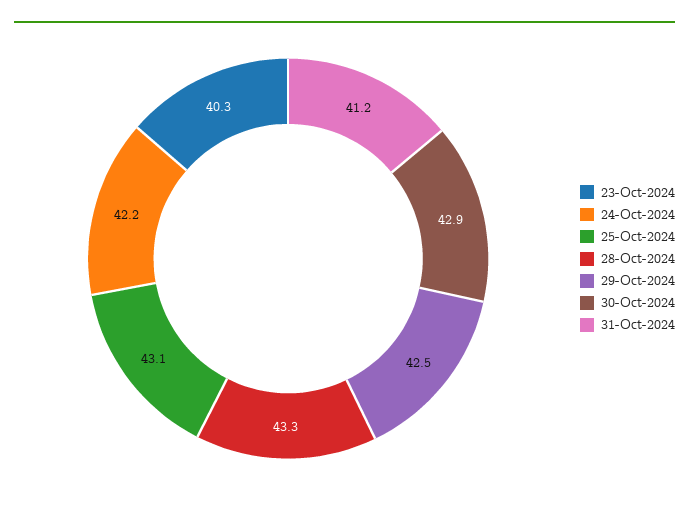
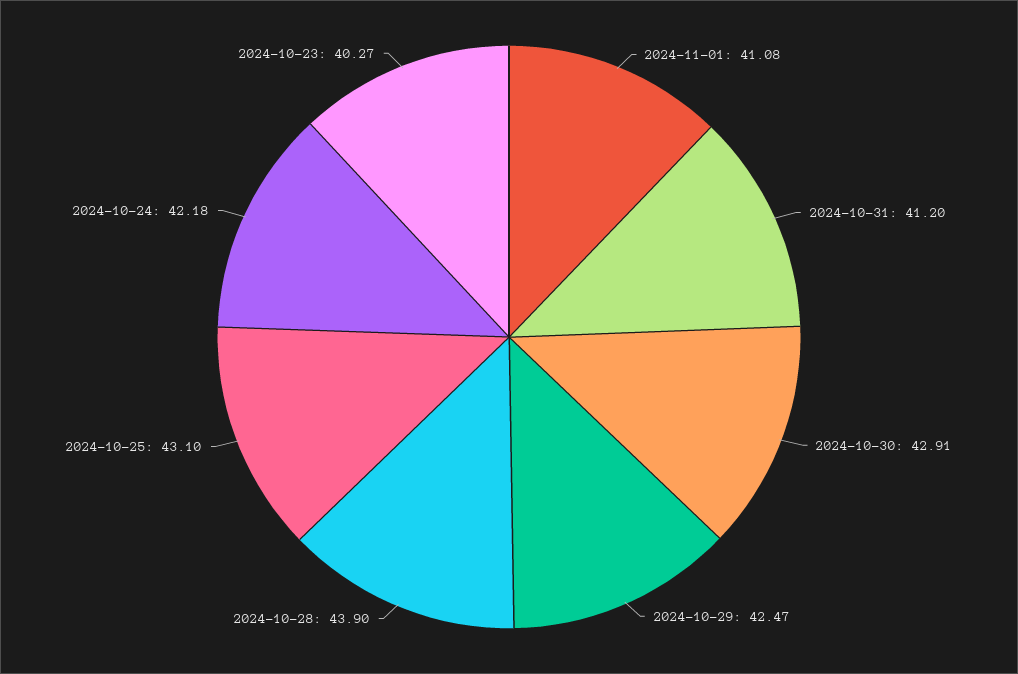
28-Oct-2024: 43.3 -> 43.9
2024-11-01: none -> 41.08

